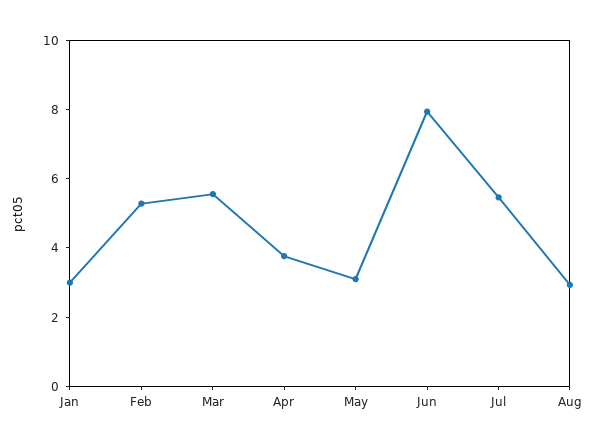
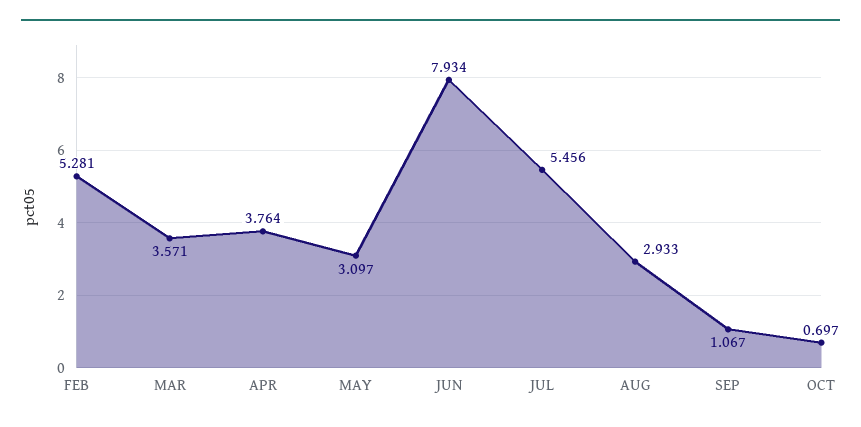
Jan: 3 -> none
Mar: 5.5 -> 3.571
SEP: none -> 1.067
OCT: none -> 0.697

